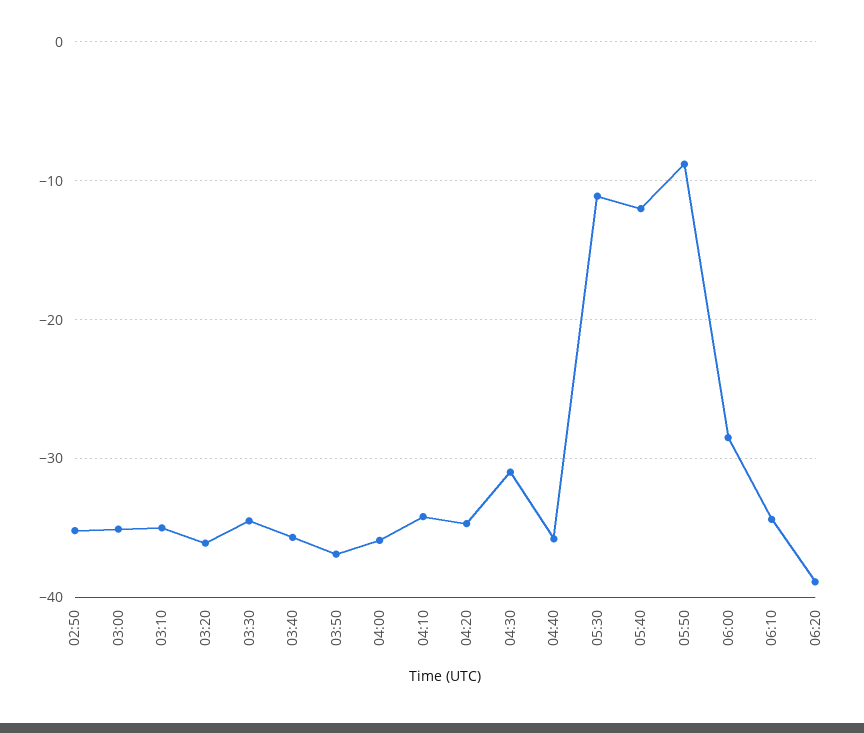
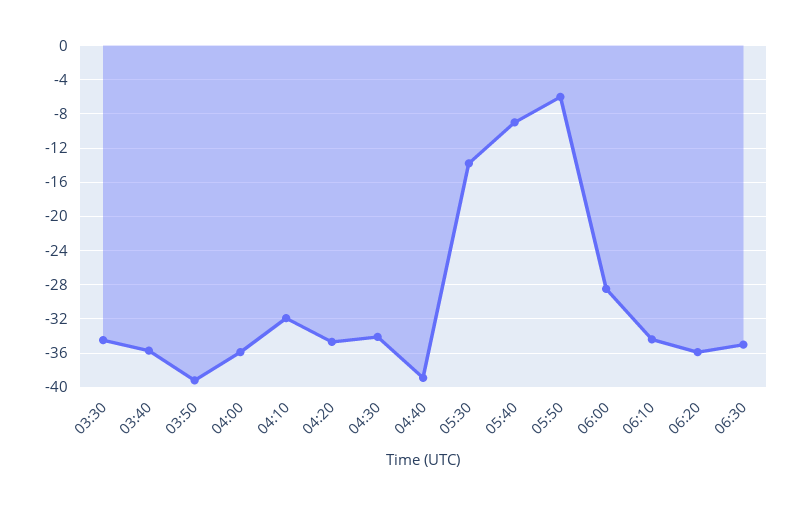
02:50: -35 -> none
03:00: -35 -> none
03:10: -35 -> none
03:20: -36 -> none
03:50: -37 -> -39
04:10: -34 -> -32
04:30: -31 -> -34
04:40: -36 -> -39
05:30: -11 -> -14
05:40: -12 -> -9
05:50: -9 -> -6
06:20: -39 -> -36
06:30: none -> -35

